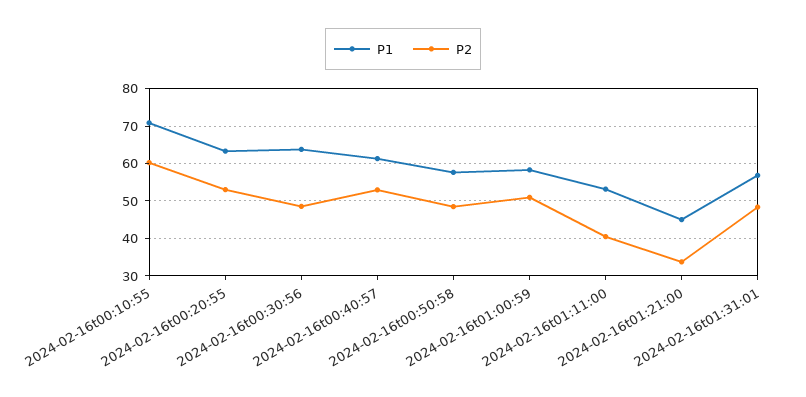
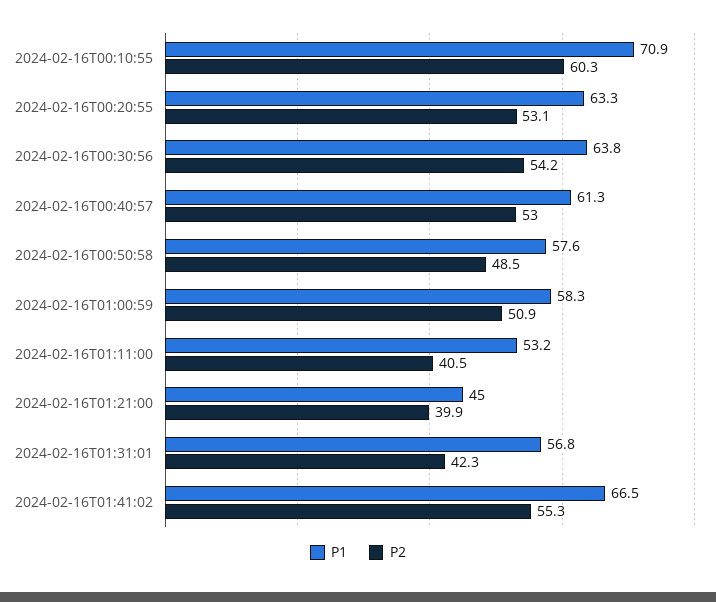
P2, 2024-02-16t00:30:56: 48 -> 54.2
P2, 2024-02-16t01:21:00: 34 -> 39.9
P2, 2024-02-16t01:31:01: 48 -> 42.3
P1, 2024-02-16T01:41:02: none -> 66.5
P2, 2024-02-16T01:41:02: none -> 55.3

